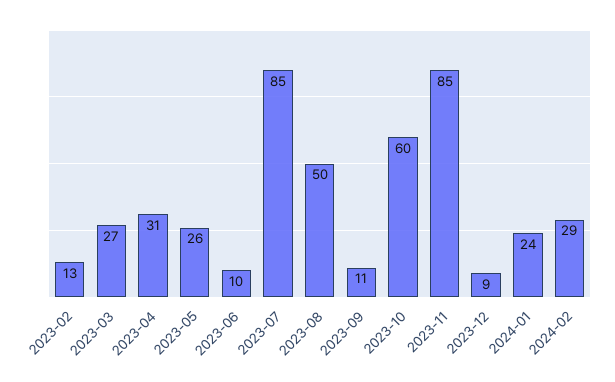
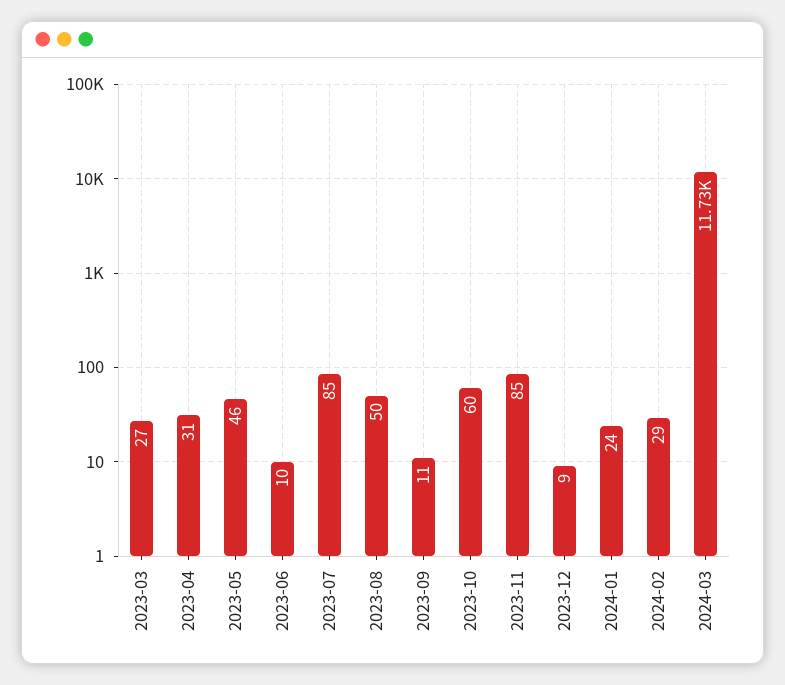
2023-02: 13 -> none
2023-05: 26 -> 46
2024-03: none -> 11730

